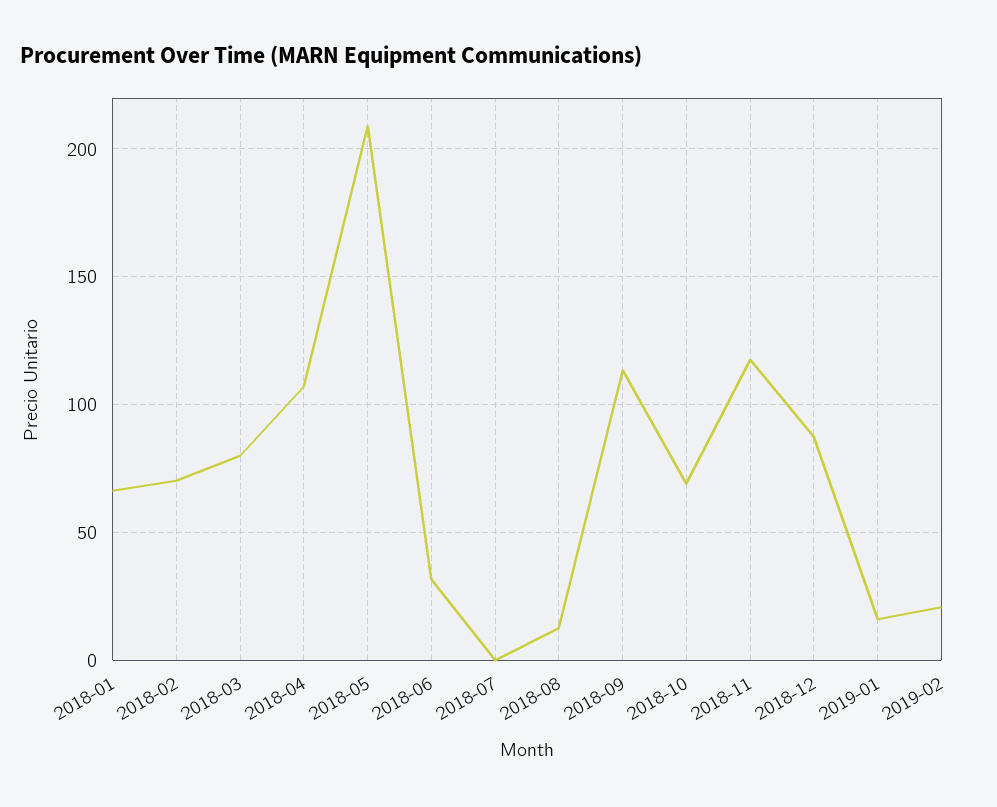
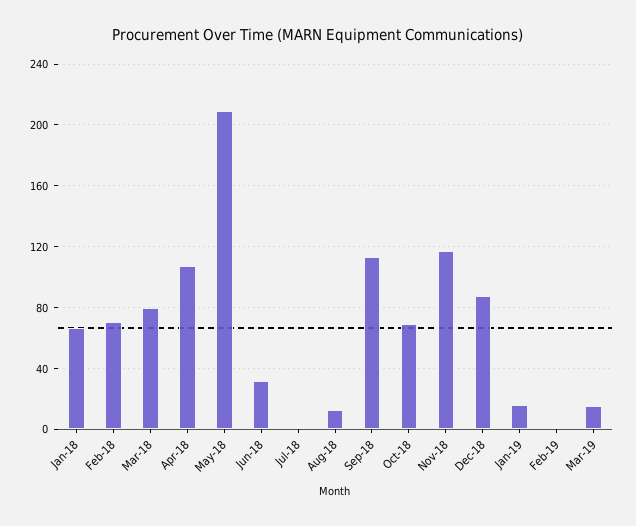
2019-02: 20 -> 0
Mar-19: none -> 15

